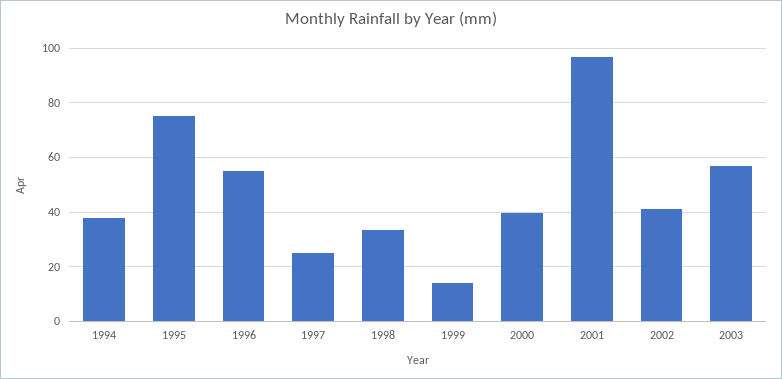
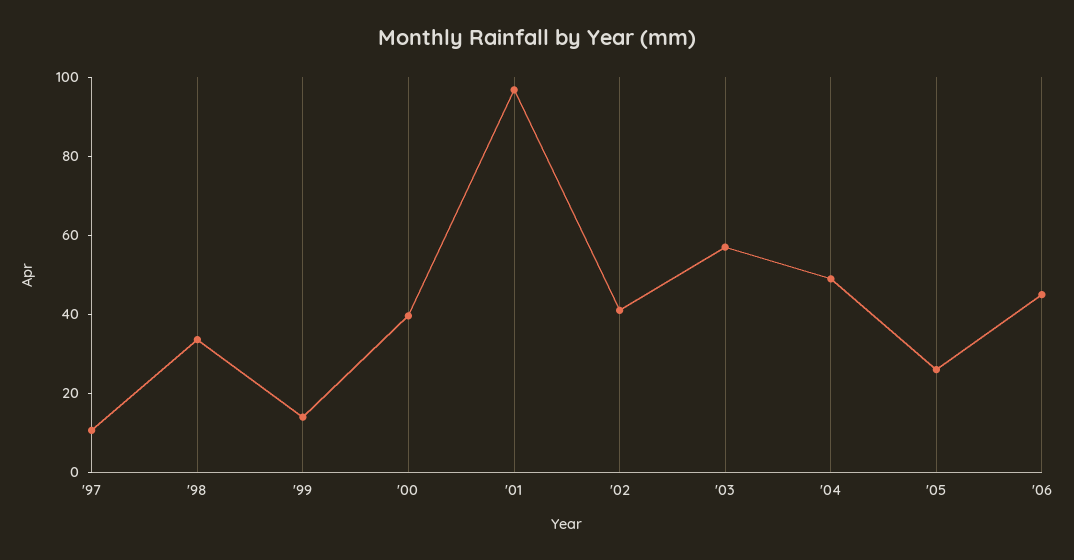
1994: 37.5 -> none
1995: 75 -> none
1996: 55 -> none
1997: 25 -> 10
'04: none -> 50
'05: none -> 25
'06: none -> 45

